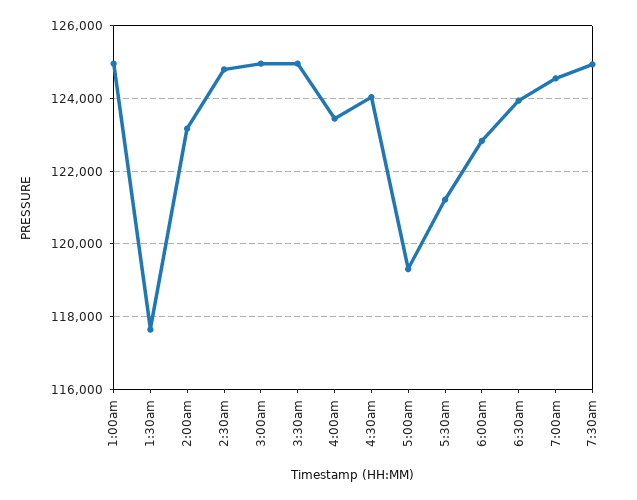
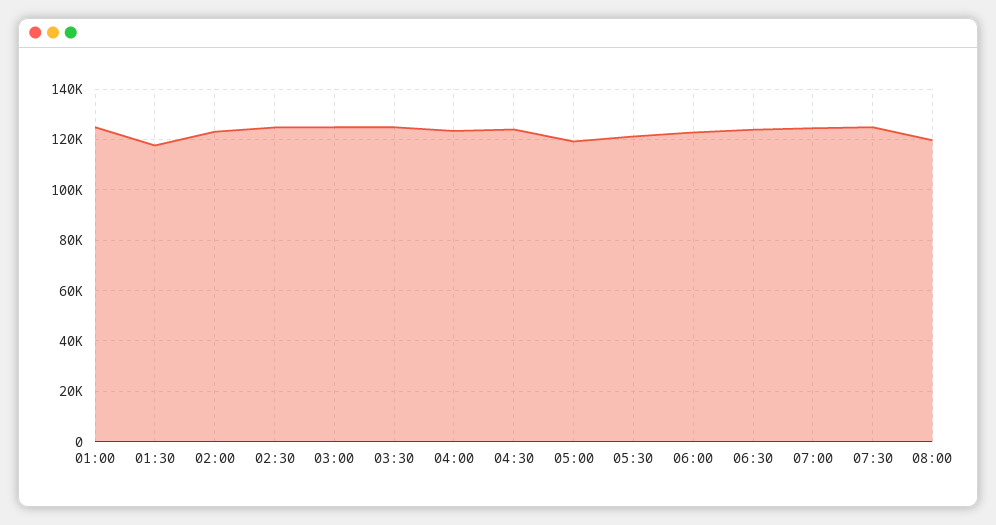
08:00: none -> 120000

